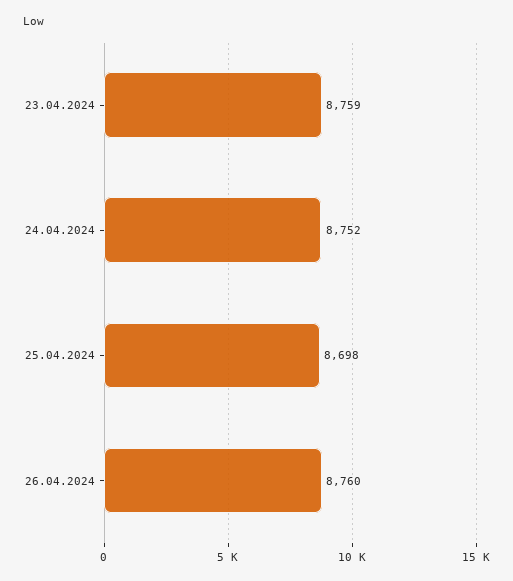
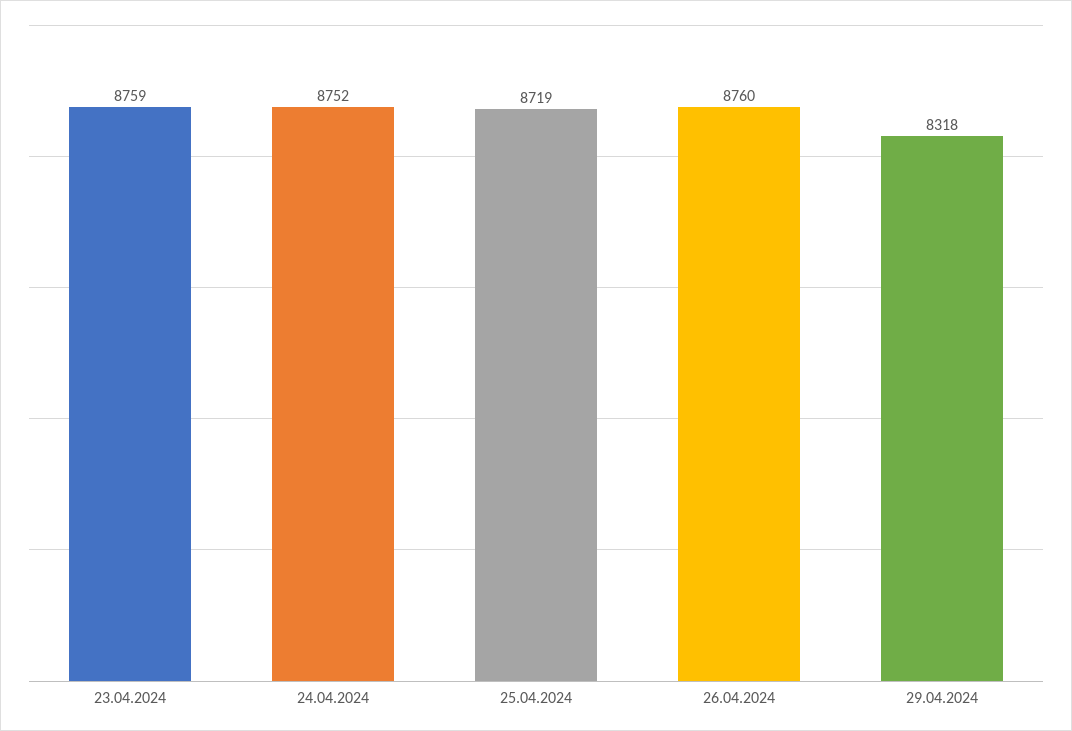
25.04.2024: 8698 -> 8719
29.04.2024: none -> 8318

